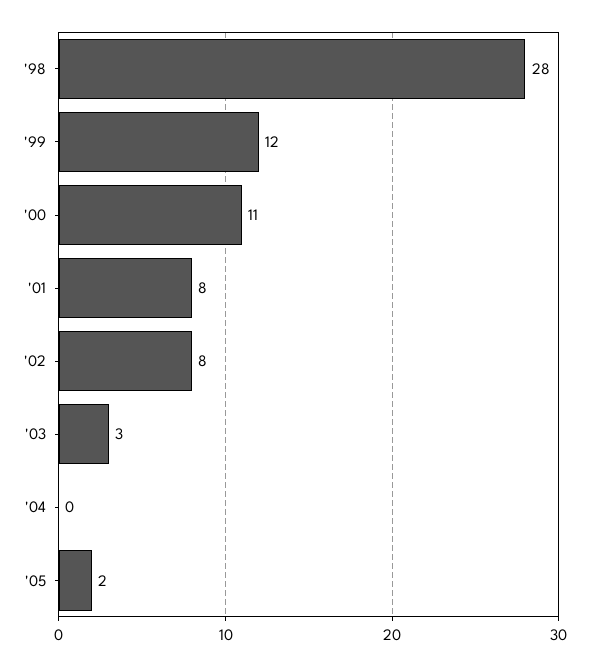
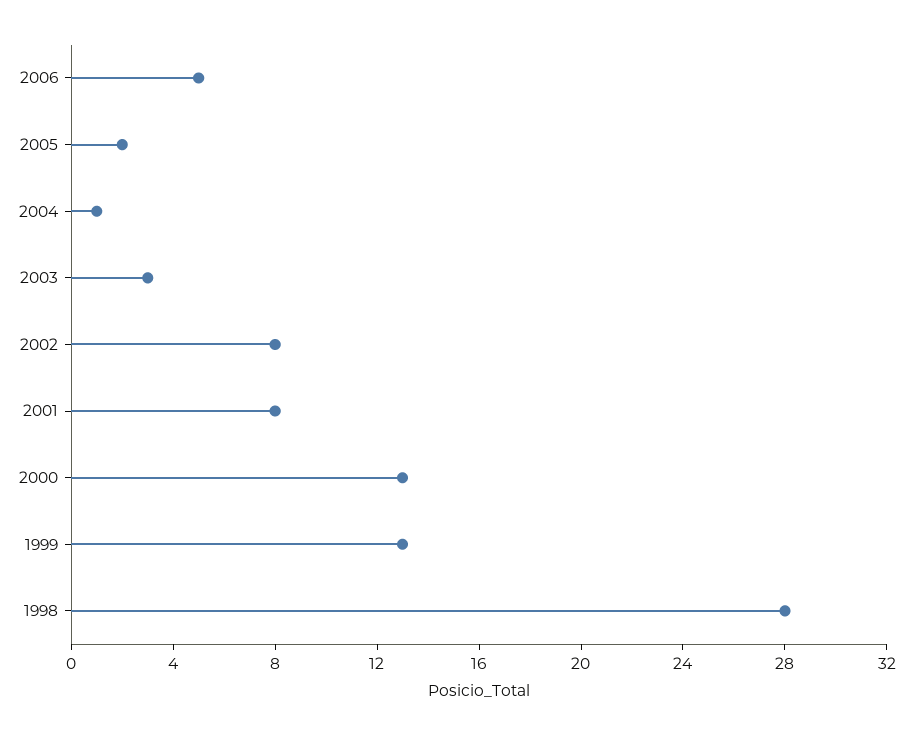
'99: 12 -> 13
'00: 11 -> 13
'04: 0 -> 1
2006: none -> 5

